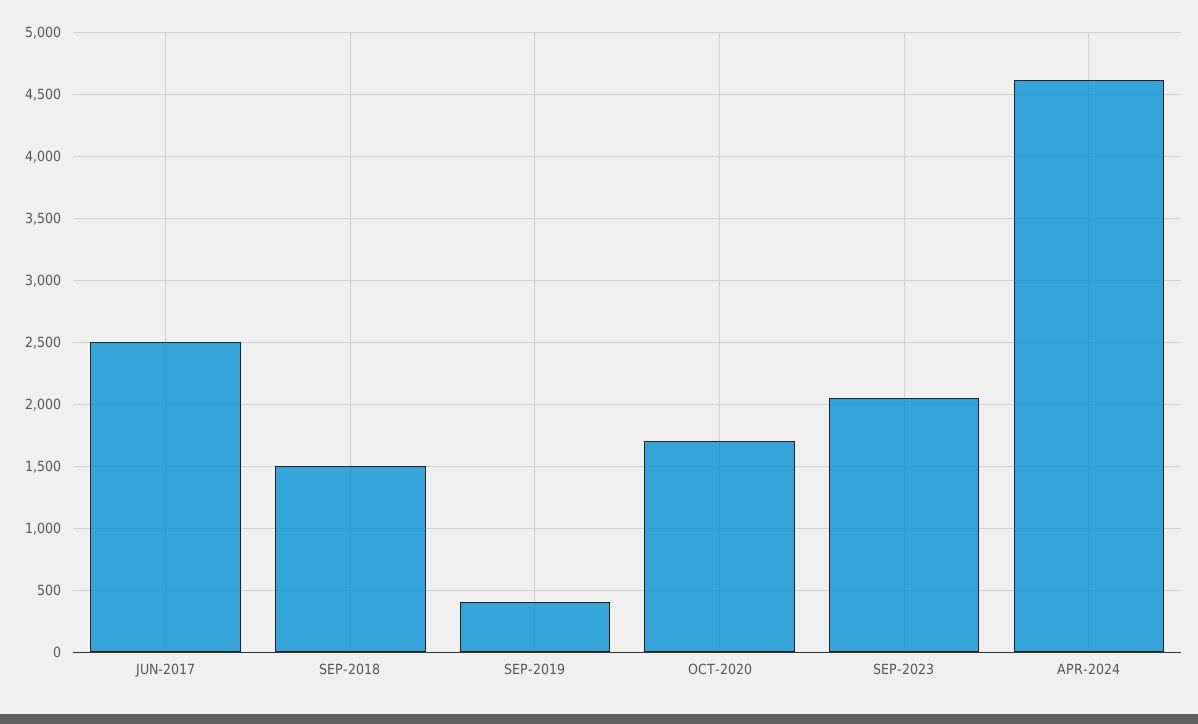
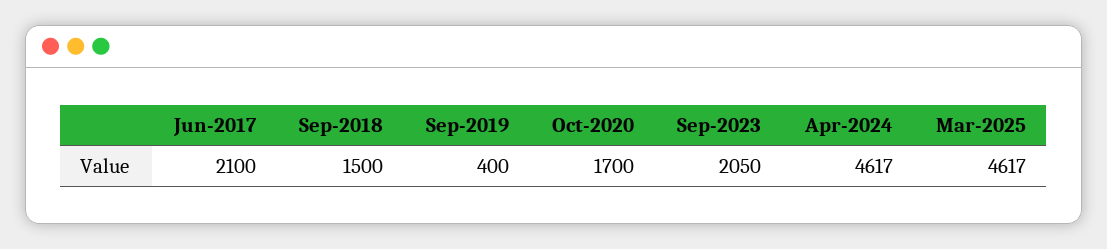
JUN-2017: 2500 -> 2100
Mar-2025: none -> 4617

